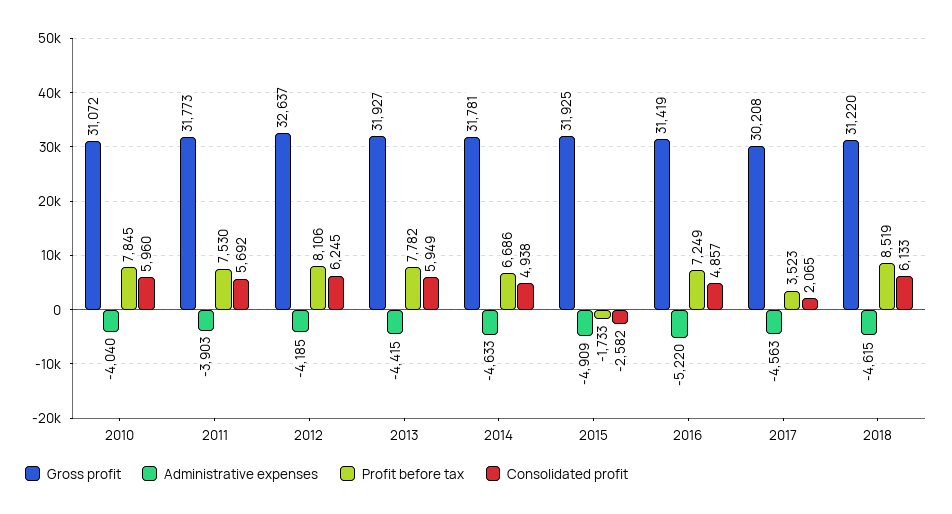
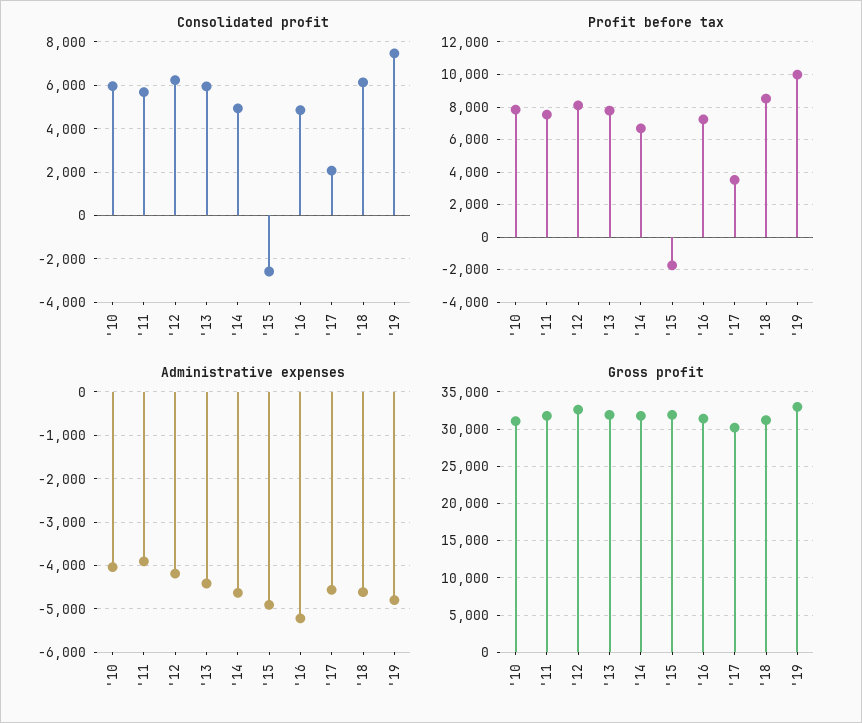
Consolidated profit, '19: none -> 7500
Profit before tax, '19: none -> 10000
Administrative expenses, '19: none -> -4800
Gross profit, '19: none -> 33000

